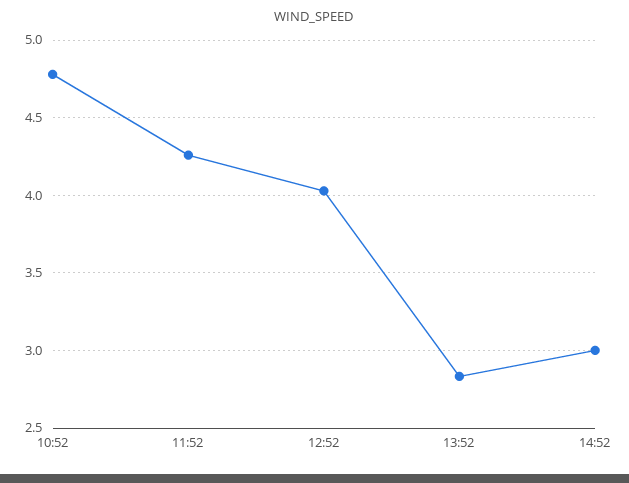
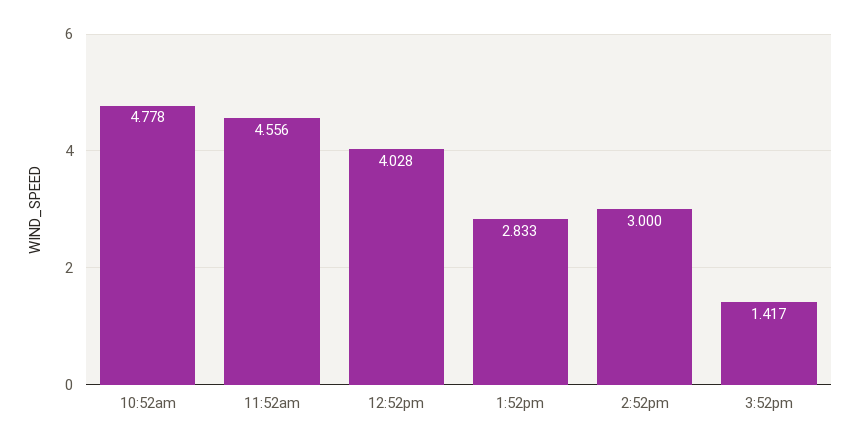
11:52: 4.25 -> 4.556
3:52pm: none -> 1.417

